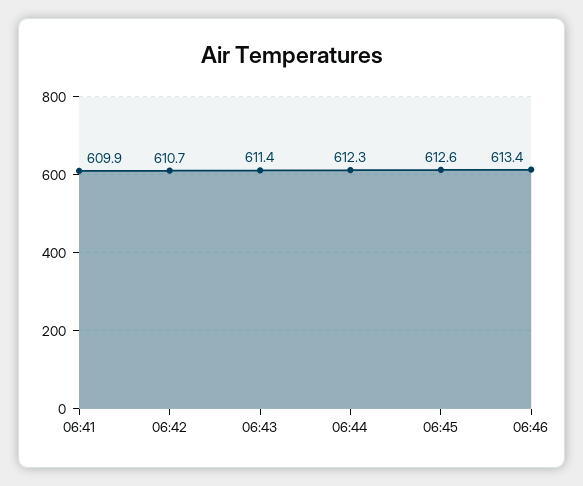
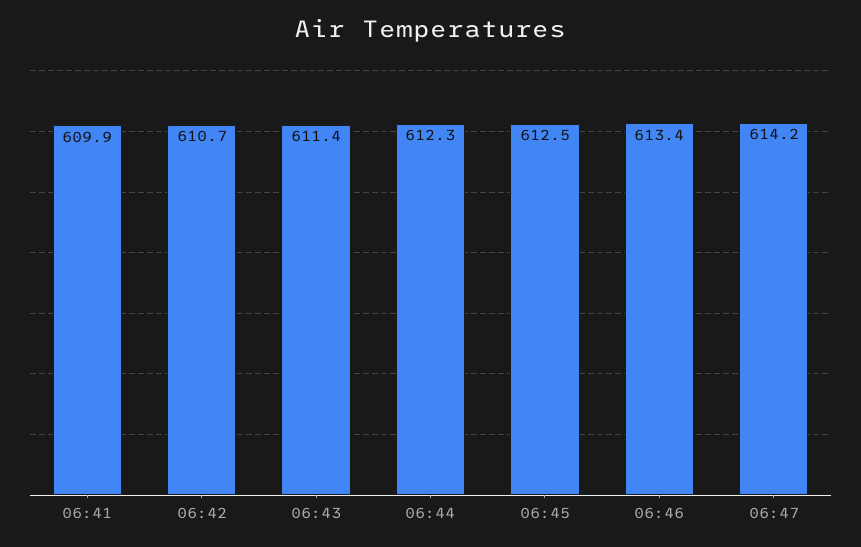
06:45: 612.6 -> 612.5
06:47: none -> 614.2

